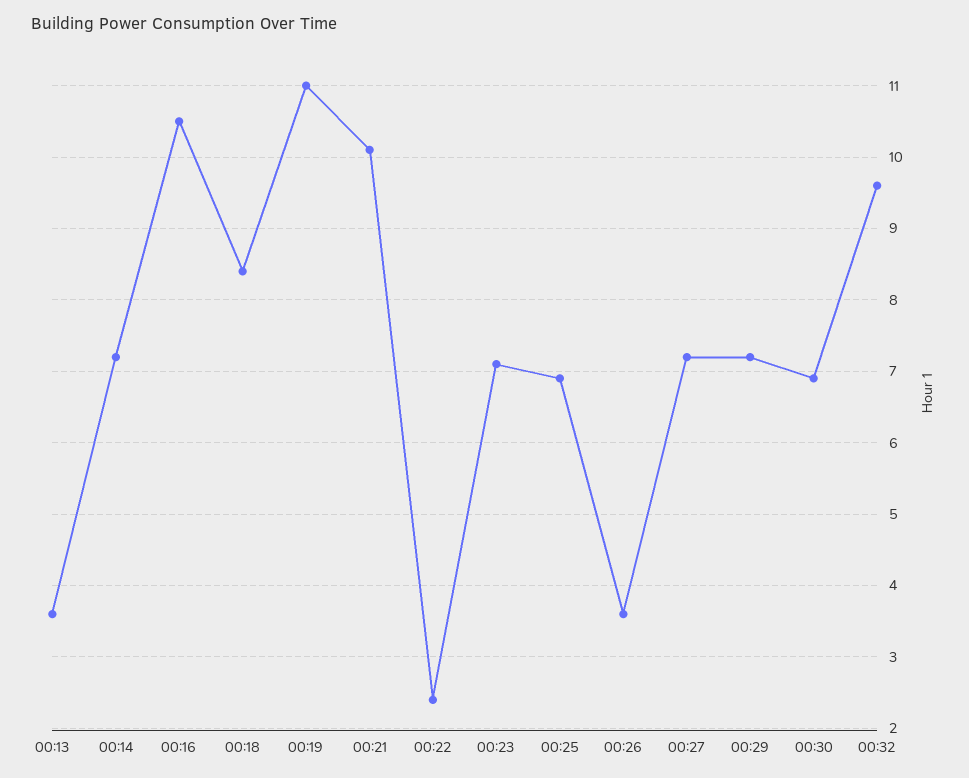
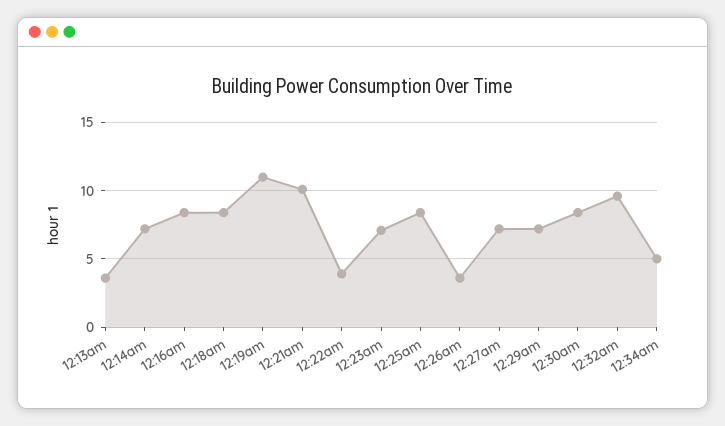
00:16: 10.5 -> 8.5
00:22: 2.4 -> 4
00:25: 6.9 -> 8.5
00:30: 6.9 -> 8.5
12:34am: none -> 5

